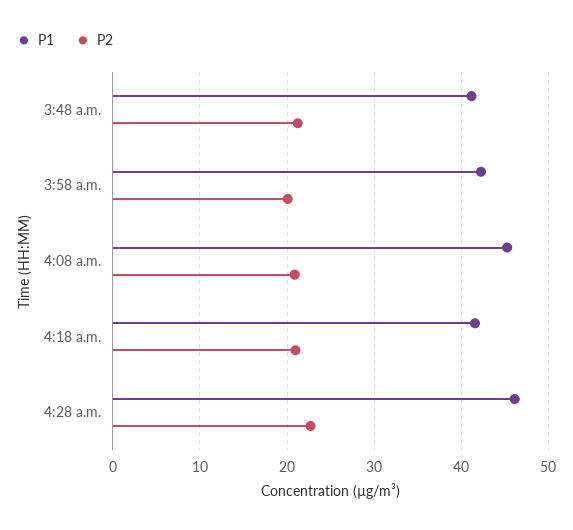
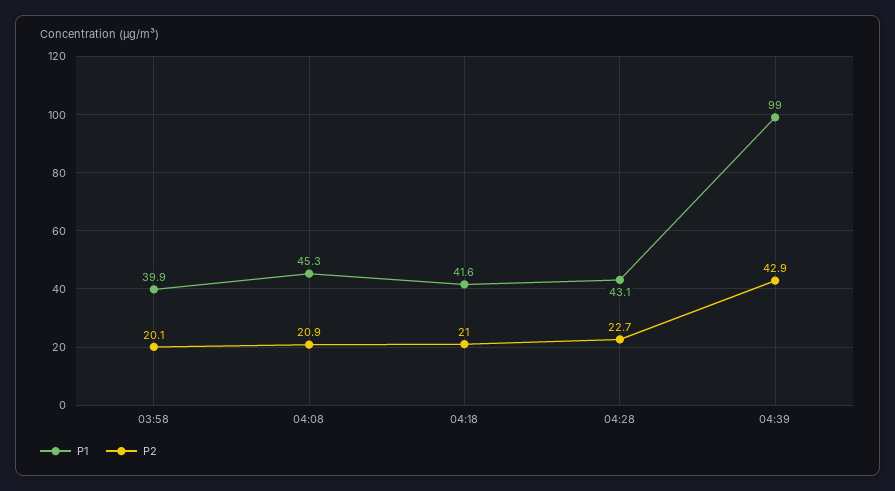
P1, 3:48 a.m.: 41 -> none
P2, 3:48 a.m.: 21 -> none
P1, 3:58 a.m.: 42 -> 39.9
P1, 4:28 a.m.: 46 -> 43.1
P1, 04:39: none -> 99
P2, 04:39: none -> 42.9

